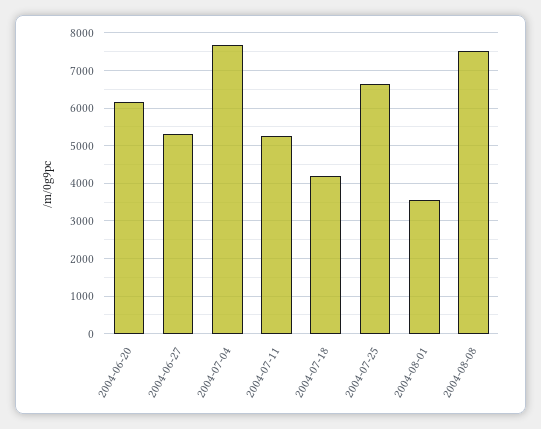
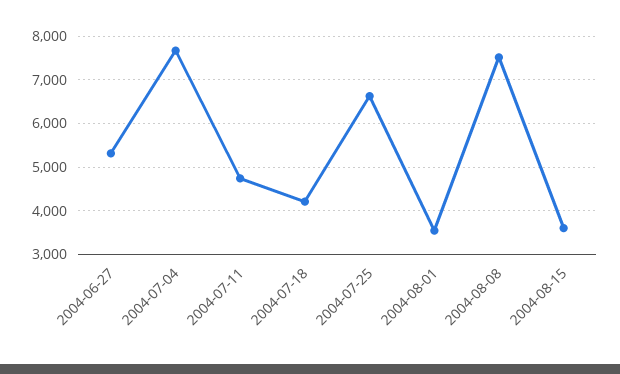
2004-06-20: 6200 -> none
2004-07-11: 5200 -> 4800
2004-08-15: none -> 3600

